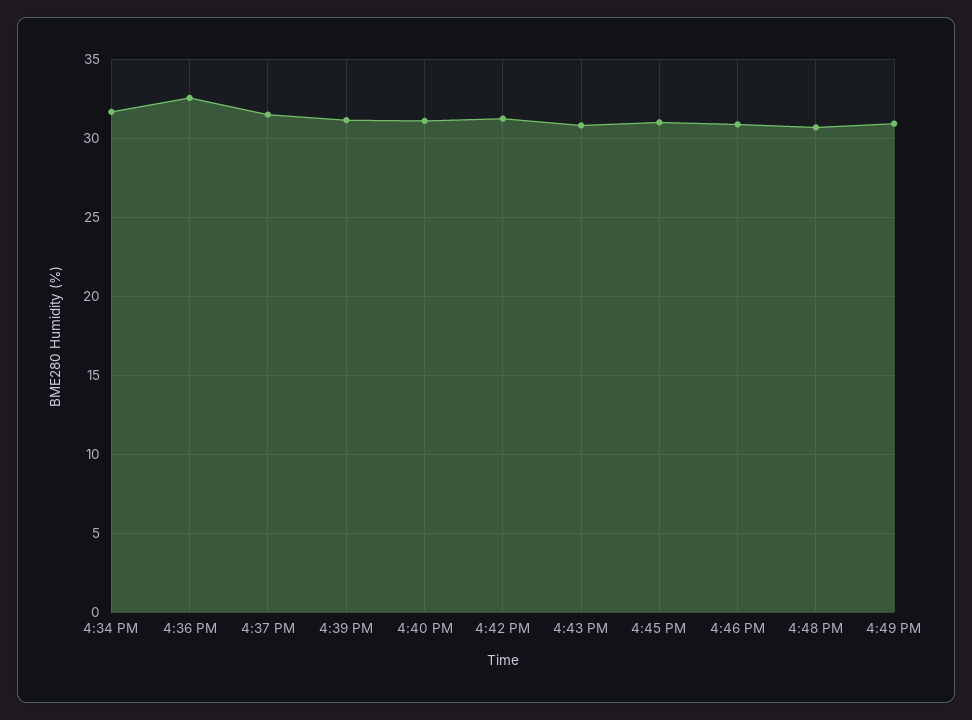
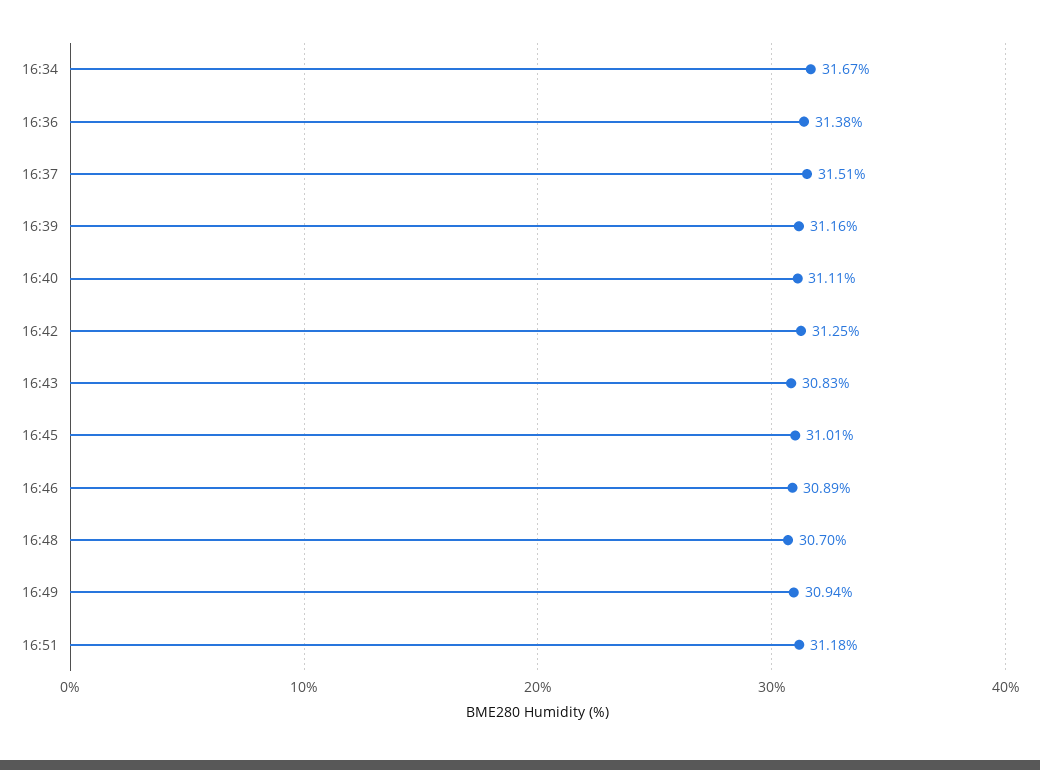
4:36 PM: 32.5 -> 31.38
16:51: none -> 31.18

